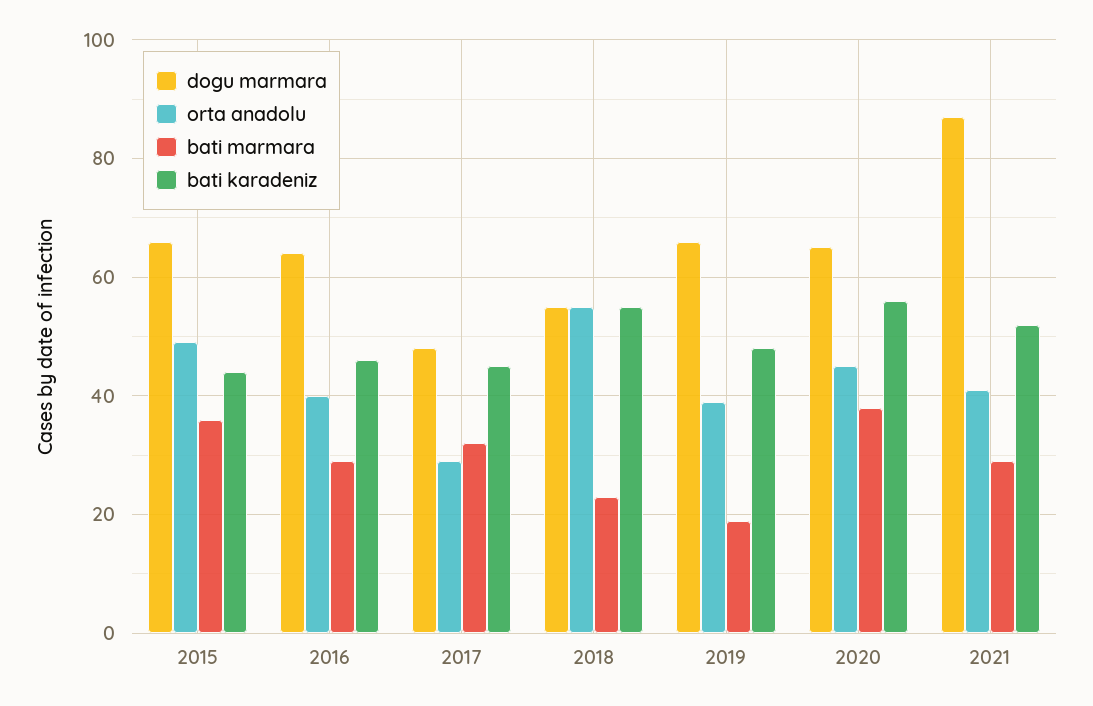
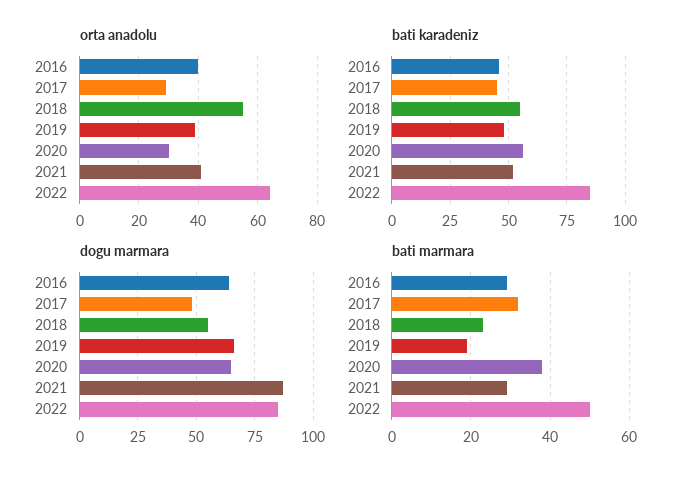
dogu marmara, 2015: 65 -> none
orta anadolu, 2015: 50 -> none
bati marmara, 2015: 35 -> none
bati karadeniz, 2015: 45 -> none
orta anadolu, 2020: 45 -> 30
orta anadolu, 2022: none -> 65
bati karadeniz, 2022: none -> 85
dogu marmara, 2022: none -> 85
bati marmara, 2022: none -> 50

